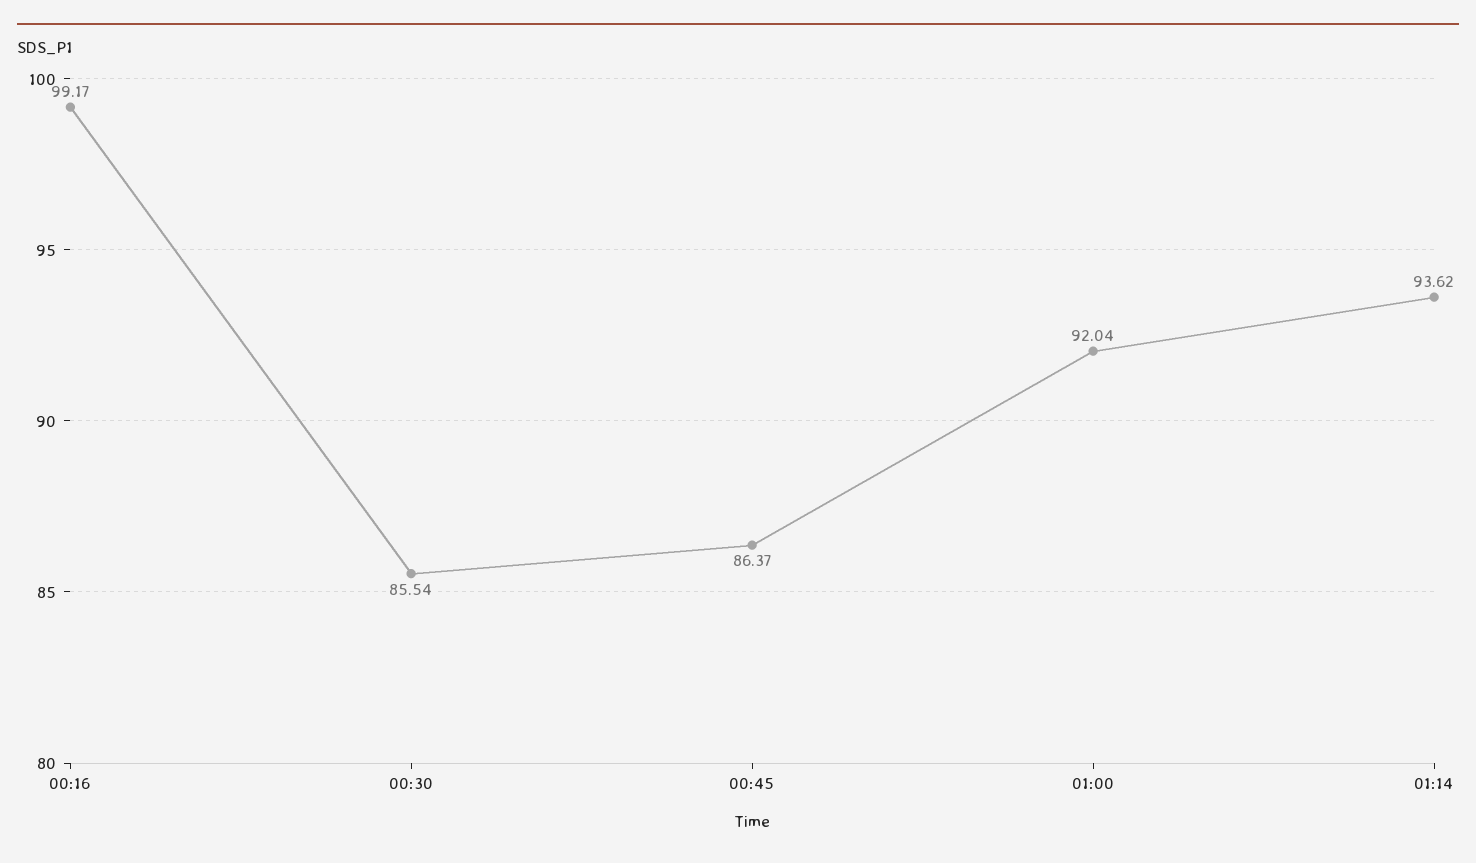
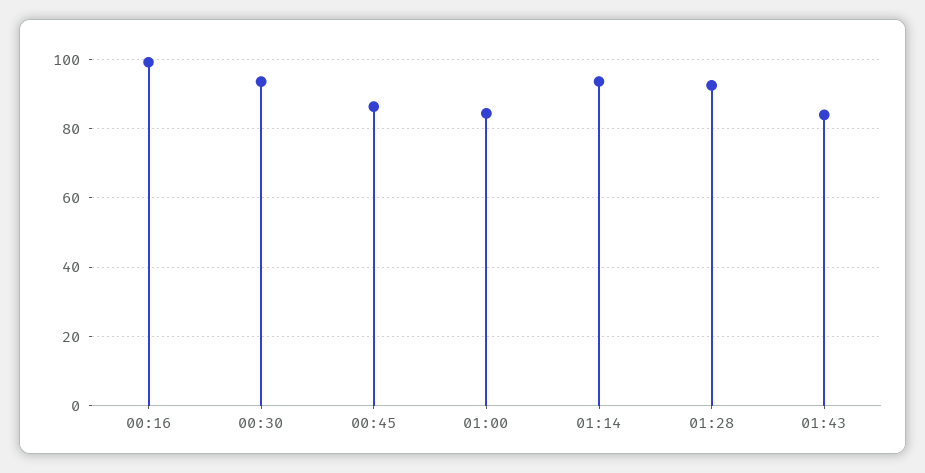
00:30: 85.54 -> 94
01:00: 92.04 -> 84
01:28: none -> 92
01:43: none -> 84

